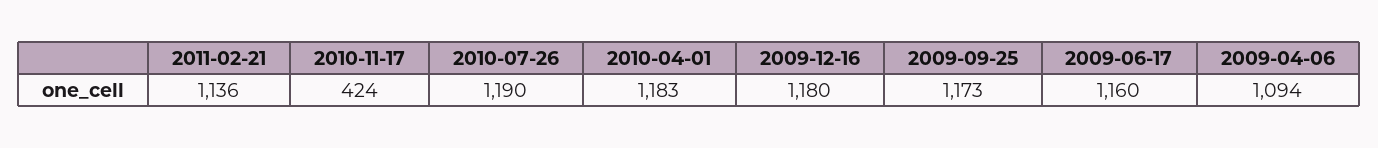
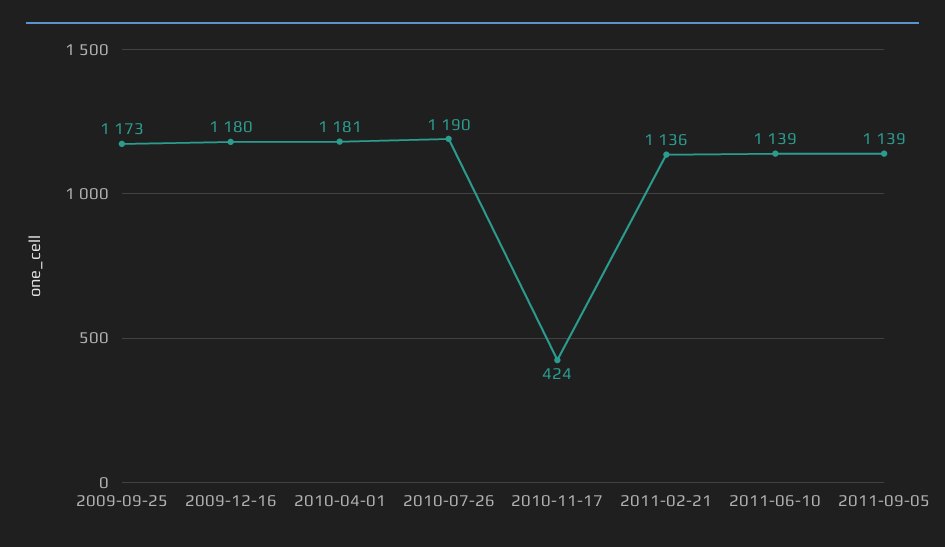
2010-04-01: 1183 -> 1181
2009-06-17: 1160 -> none
2009-04-06: 1094 -> none
2011-06-10: none -> 1139
2011-09-05: none -> 1139

